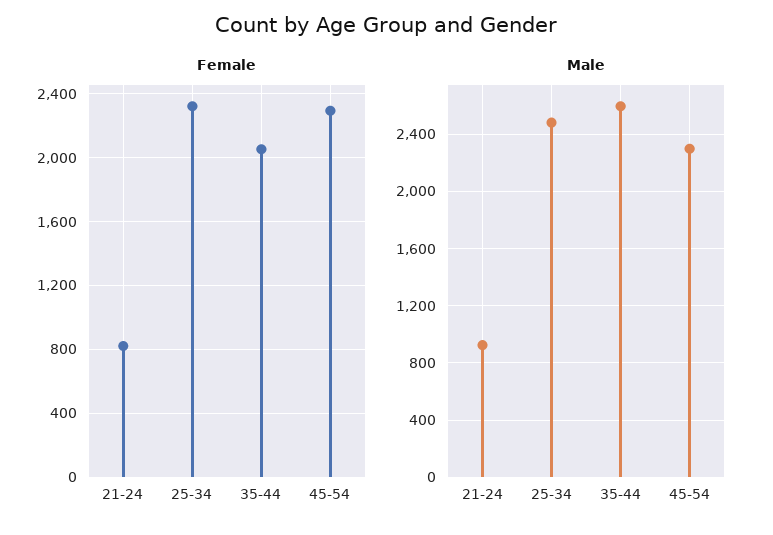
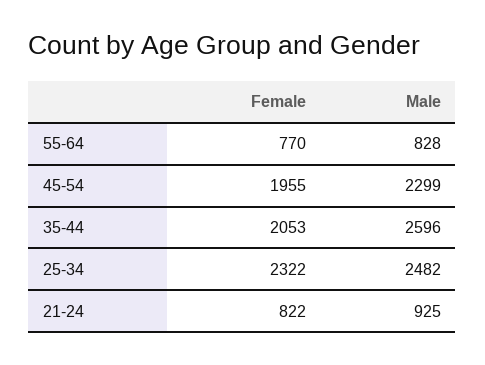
Female, 45-54: 2300 -> 1955
Female, 55-64: none -> 770
Male, 55-64: none -> 828

